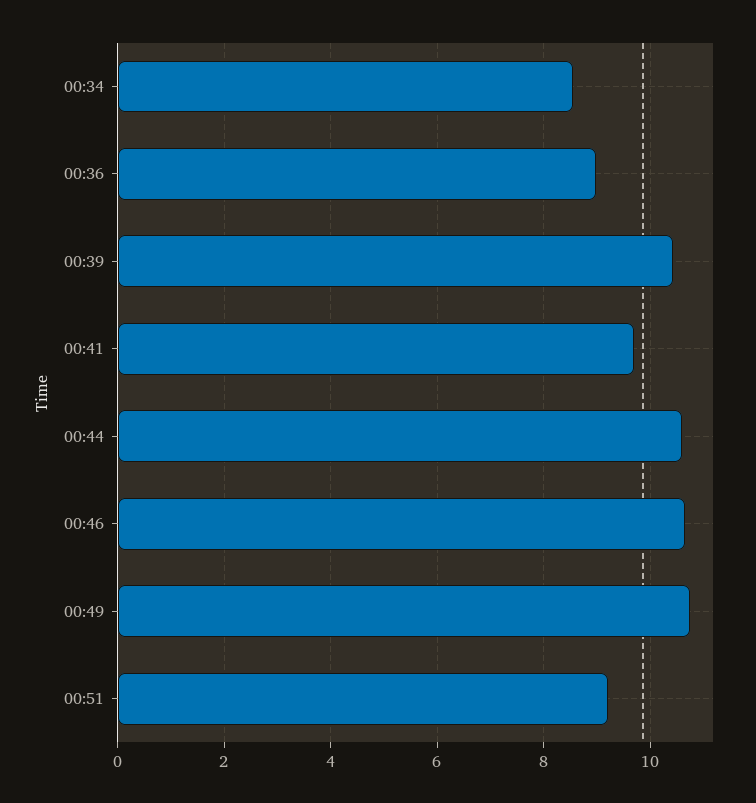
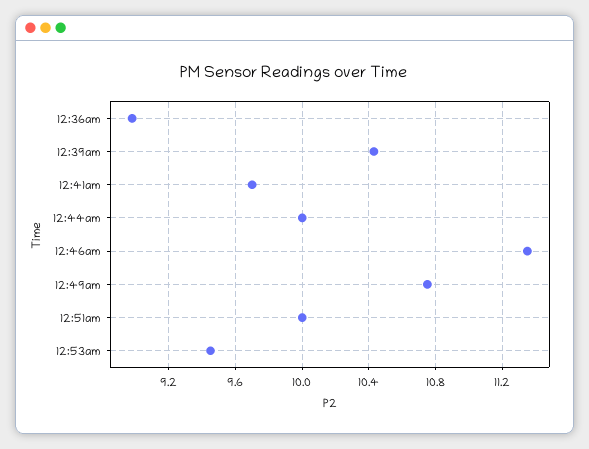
00:34: 8.6 -> none
00:44: 10.6 -> 10
00:46: 10.6 -> 11.35
00:51: 9.2 -> 10
12:53am: none -> 9.45

